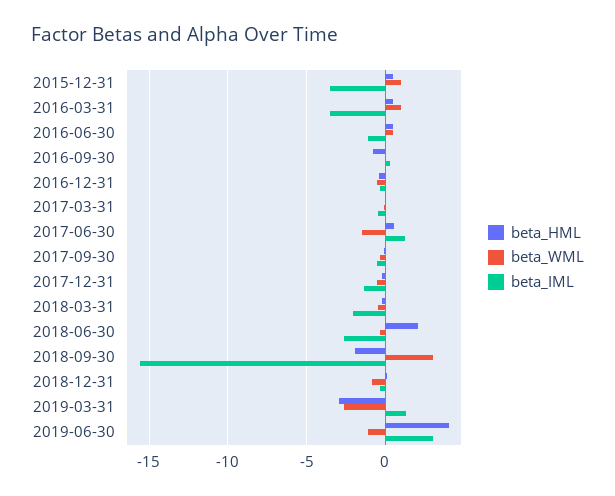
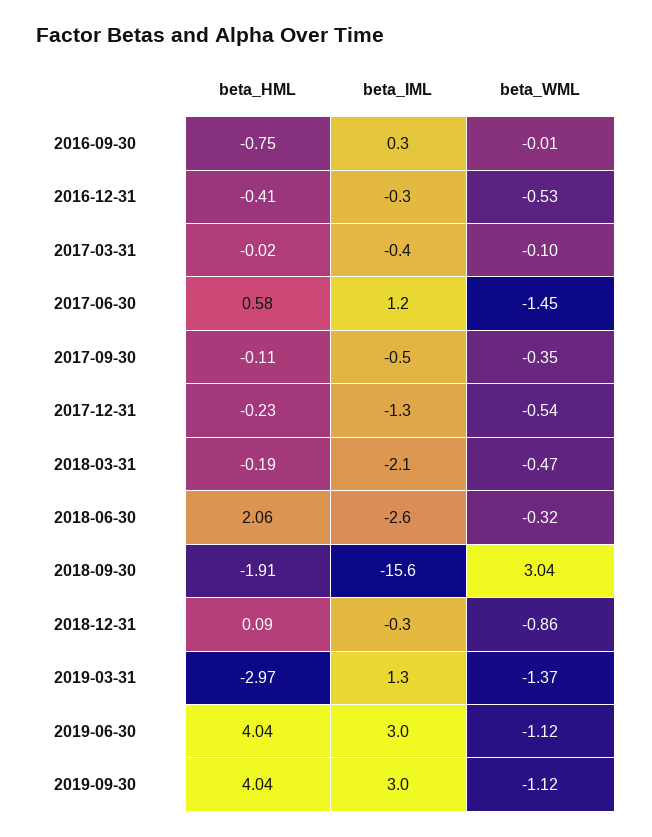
beta_HML, 2015-12-31: 0.5 -> none
beta_WML, 2015-12-31: 1 -> none
beta_IML, 2015-12-31: -3.5 -> none
beta_HML, 2016-03-31: 0.5 -> none
beta_WML, 2016-03-31: 1 -> none
beta_IML, 2016-03-31: -3.5 -> none
beta_HML, 2016-06-30: 0.5 -> none
beta_WML, 2016-06-30: 0.5 -> none
beta_IML, 2016-06-30: -1 -> none
beta_WML, 2019-03-31: -2.5 -> -1.37
beta_HML, 2019-09-30: none -> 4.04
beta_IML, 2019-09-30: none -> 3
beta_WML, 2019-09-30: none -> -1.12

